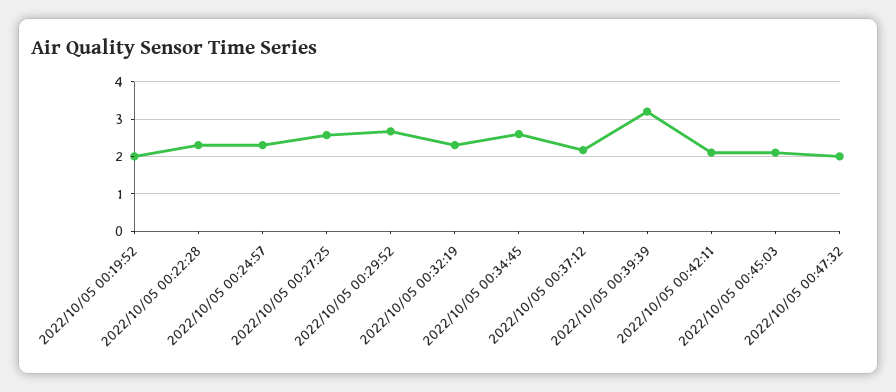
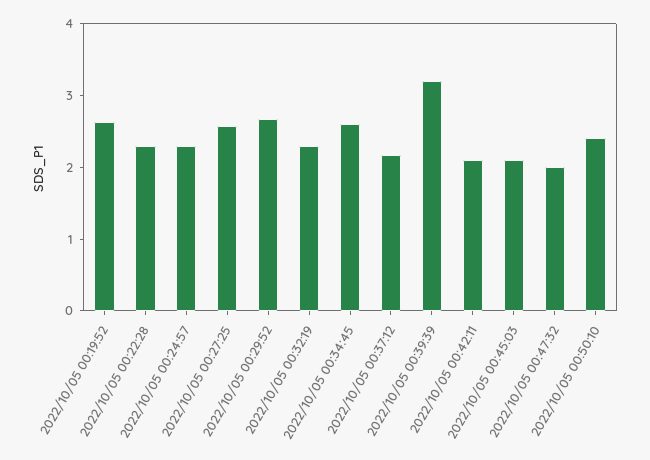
2022/10/05 00:19:52: 2 -> 2.6
2022/10/05 00:50:10: none -> 2.4

